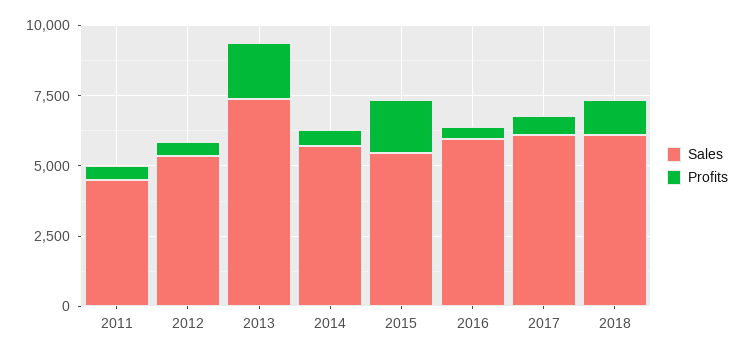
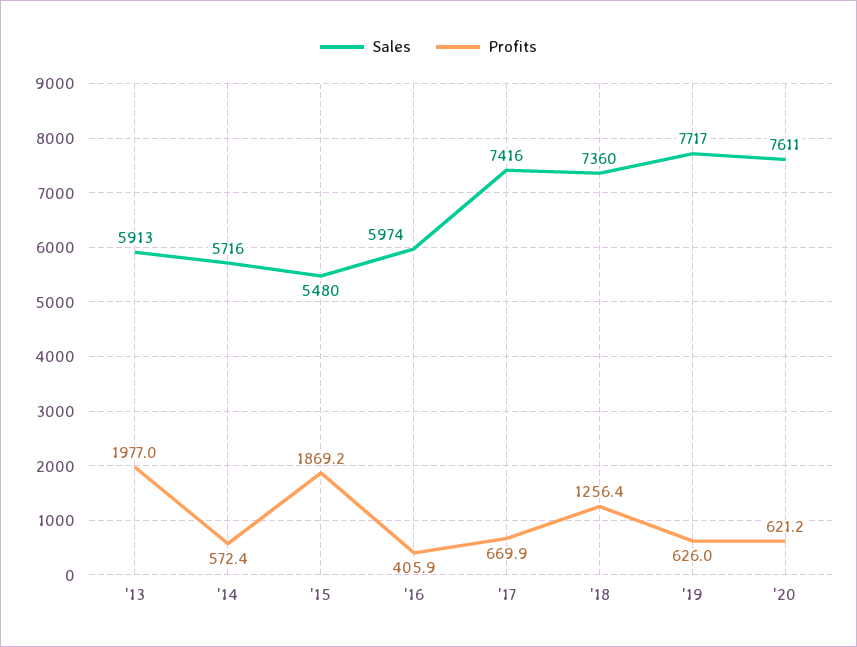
Sales, 2011: 4500 -> none
Profits, 2011: 500 -> none
Sales, 2012: 5500 -> none
Profits, 2012: 500 -> none
Sales, 2013: 7500 -> 5913
Sales, 2017: 6000 -> 7416
Sales, 2018: 6000 -> 7360
Sales, '19: none -> 7717
Profits, '19: none -> 626
Sales, '20: none -> 7611
Profits, '20: none -> 621.2

